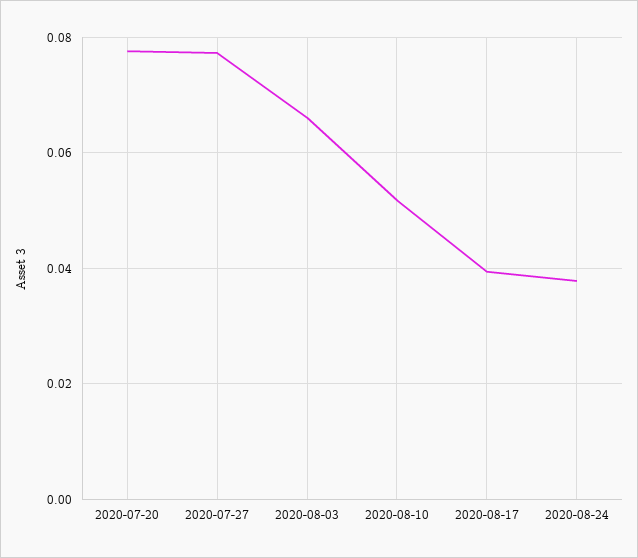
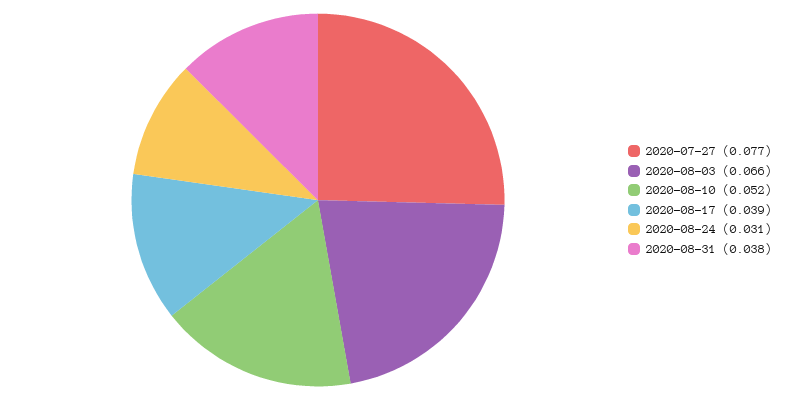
2020-07-20: 0.078 -> none
2020-08-24: 0.038 -> 0.031
2020-08-31: none -> 0.038

